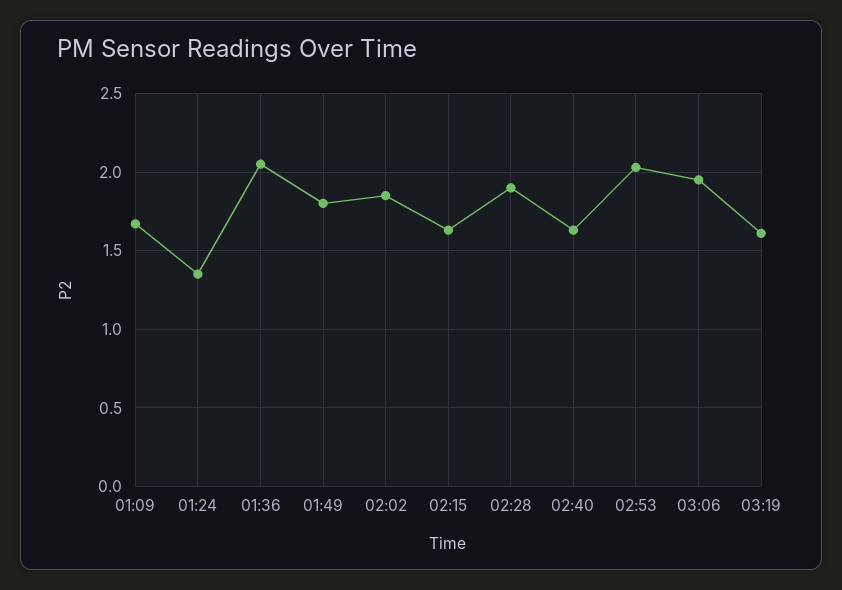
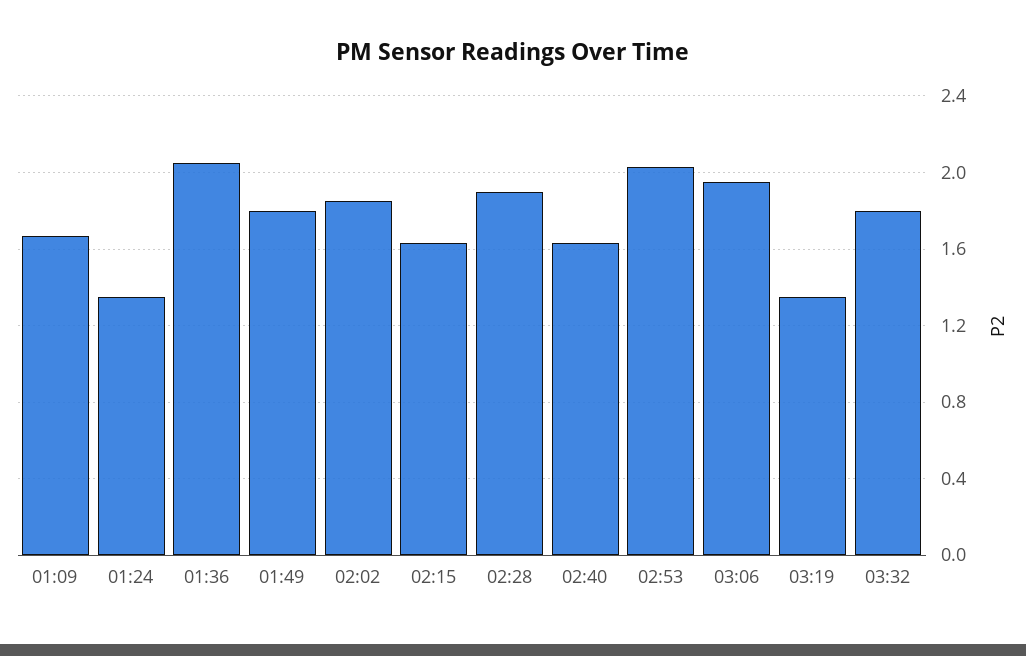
03:19: 1.6 -> 1.35
03:32: none -> 1.8

